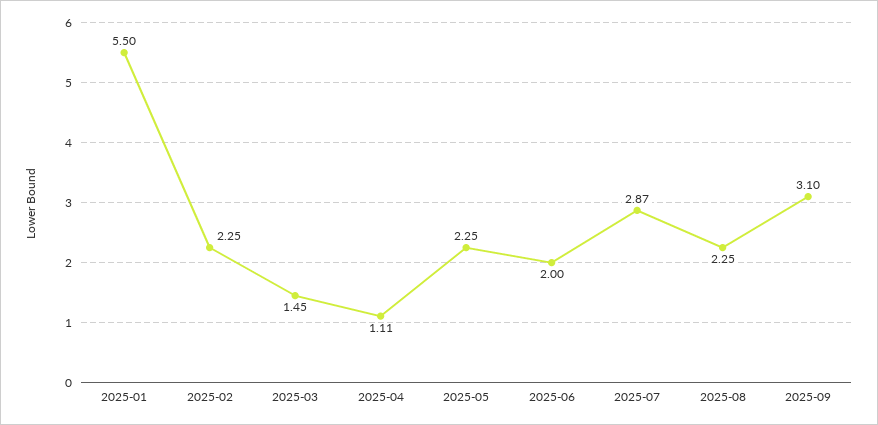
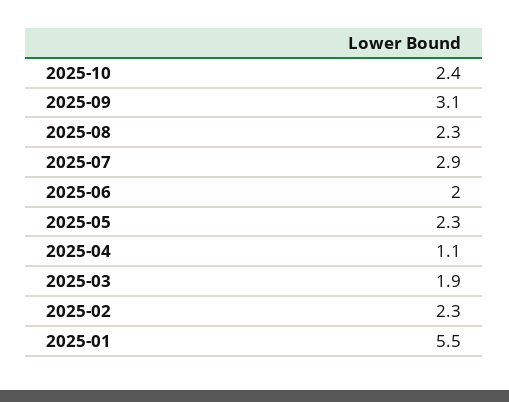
2025-03: 1.45 -> 1.9
2025-10: none -> 2.4

